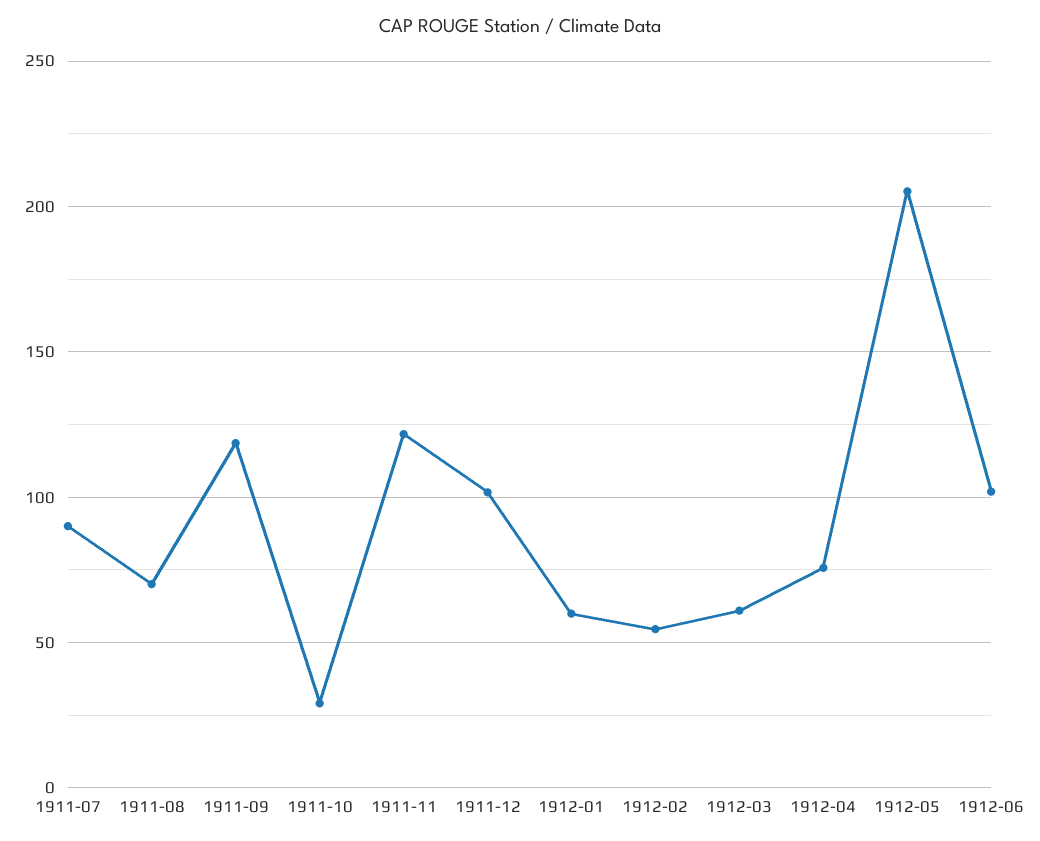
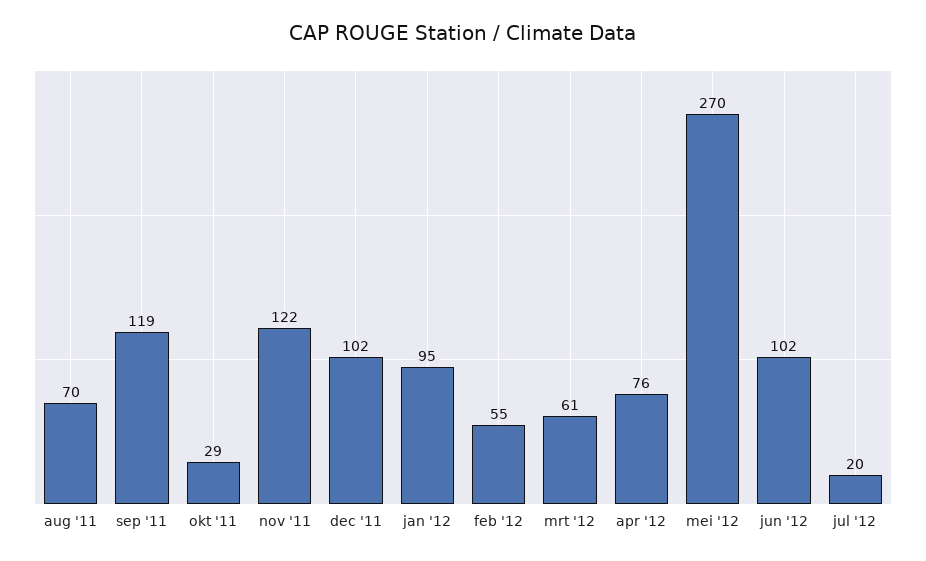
1911-07: 90 -> none
1912-01: 60 -> 95
1912-05: 205 -> 270
jul '12: none -> 20

